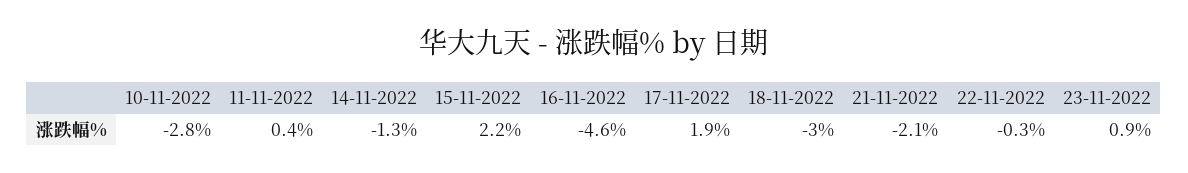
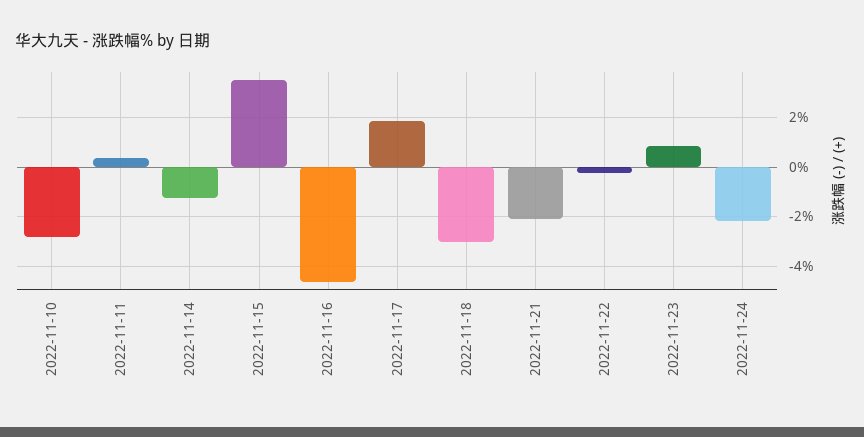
15-11-2022: 2.2 -> 3.5
2022-11-24: none -> -2.25

